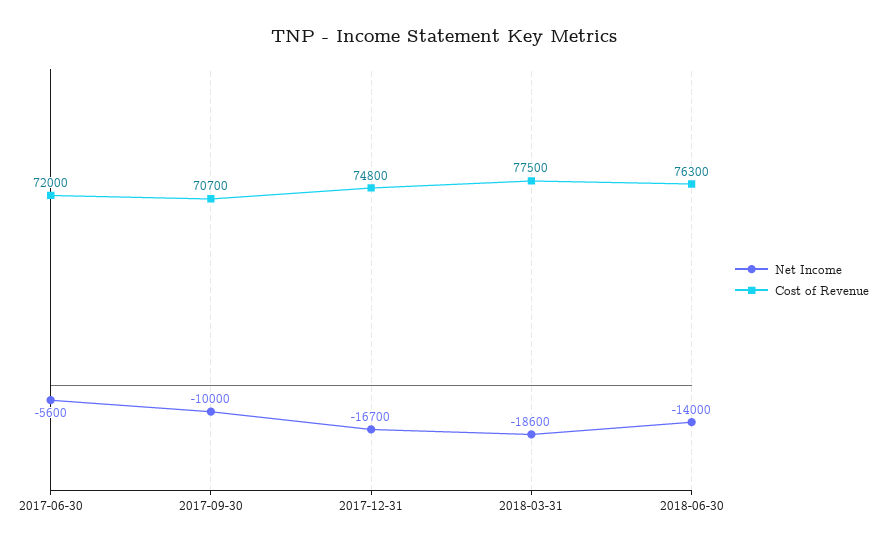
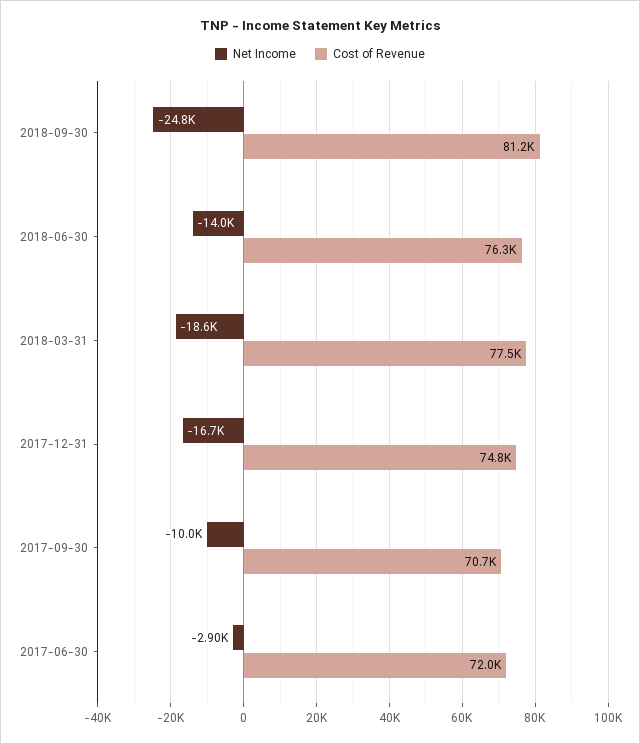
Net Income, 2017-06-30: -5600 -> -2900
Net Income, 2018-09-30: none -> -24800
Cost of Revenue, 2018-09-30: none -> 81200

